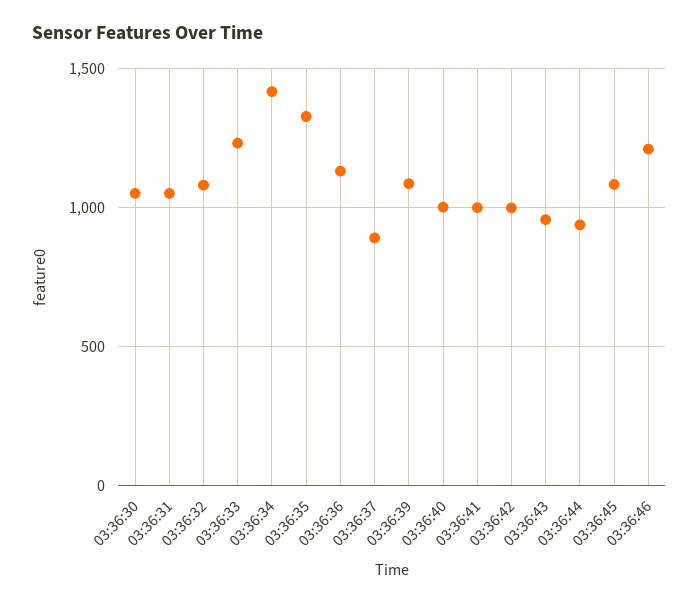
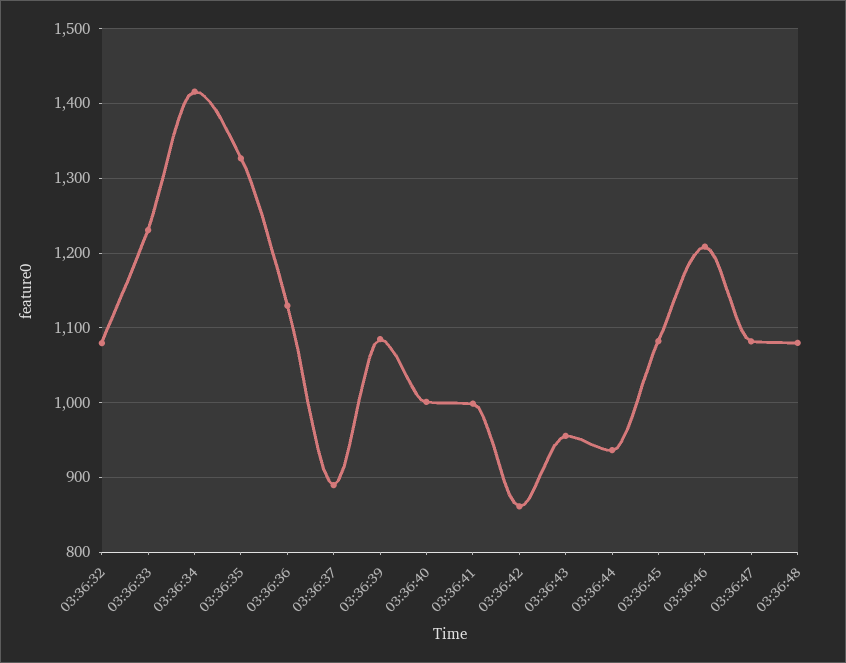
03:36:30: 1050 -> none
03:36:31: 1050 -> none
03:36:42: 1000 -> 860
03:36:47: none -> 1080
03:36:48: none -> 1080

